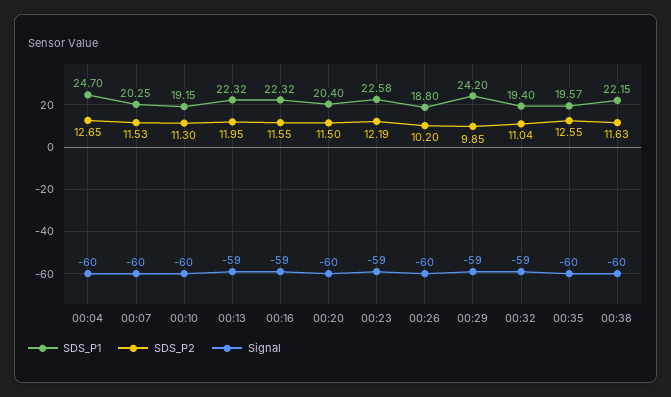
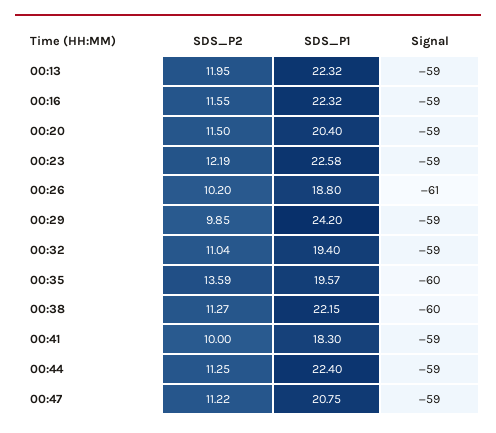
SDS_P1, 00:04: 24.7 -> none
SDS_P2, 00:04: 12.65 -> none
Signal, 00:04: -60 -> none
SDS_P1, 00:07: 20.25 -> none
SDS_P2, 00:07: 11.53 -> none
Signal, 00:07: -60 -> none
SDS_P1, 00:10: 19.15 -> none
SDS_P2, 00:10: 11.3 -> none
Signal, 00:10: -60 -> none
Signal, 00:20: -60 -> -59
Signal, 00:26: -60 -> -61
SDS_P2, 00:35: 12.55 -> 13.59
SDS_P2, 00:38: 11.63 -> 11.27
SDS_P2, 00:41: none -> 10
SDS_P1, 00:41: none -> 18.3
Signal, 00:41: none -> -59
SDS_P2, 00:44: none -> 11.25
SDS_P1, 00:44: none -> 22.4
Signal, 00:44: none -> -59
SDS_P2, 00:47: none -> 11.22
SDS_P1, 00:47: none -> 20.75
Signal, 00:47: none -> -59

